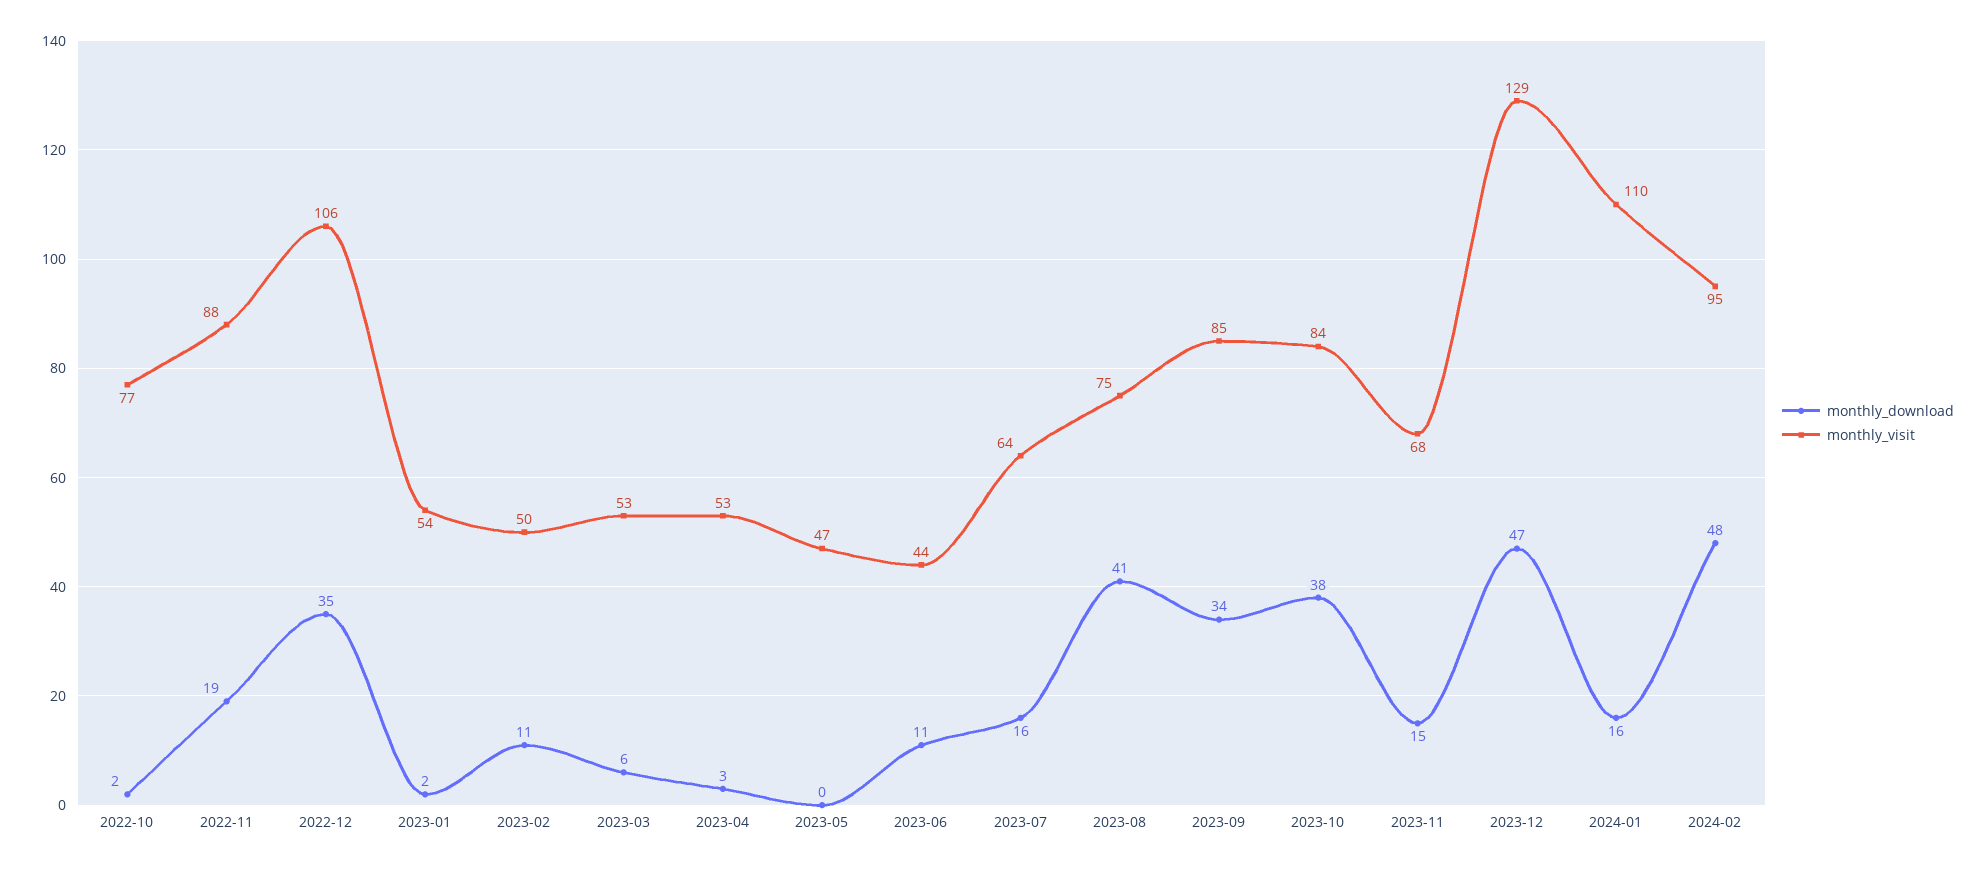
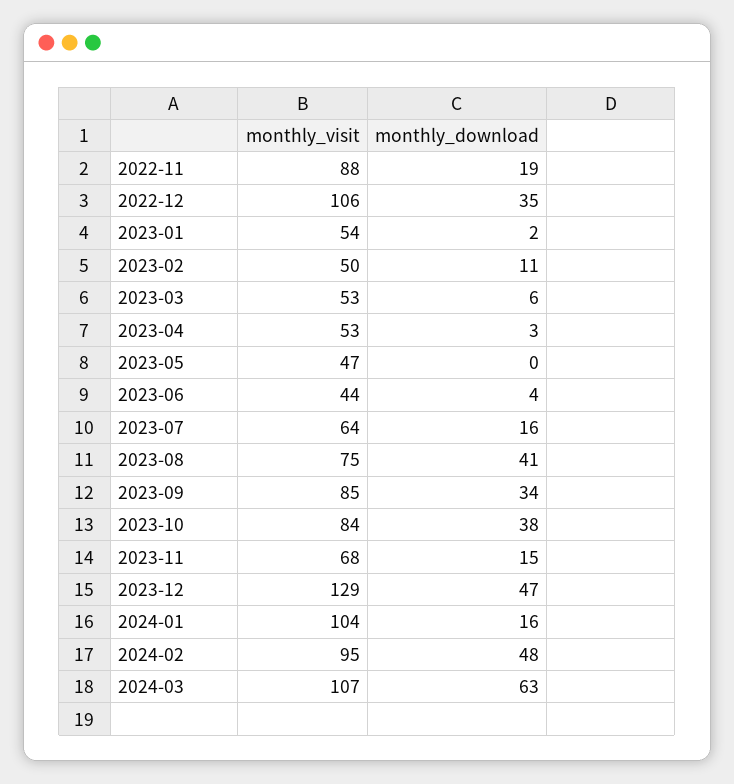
monthly_download, 2022-10: 2 -> none
monthly_visit, 2022-10: 77 -> none
monthly_download, 2023-06: 11 -> 4
monthly_visit, 2024-01: 110 -> 104
monthly_visit, 2024-03: none -> 107
monthly_download, 2024-03: none -> 63

